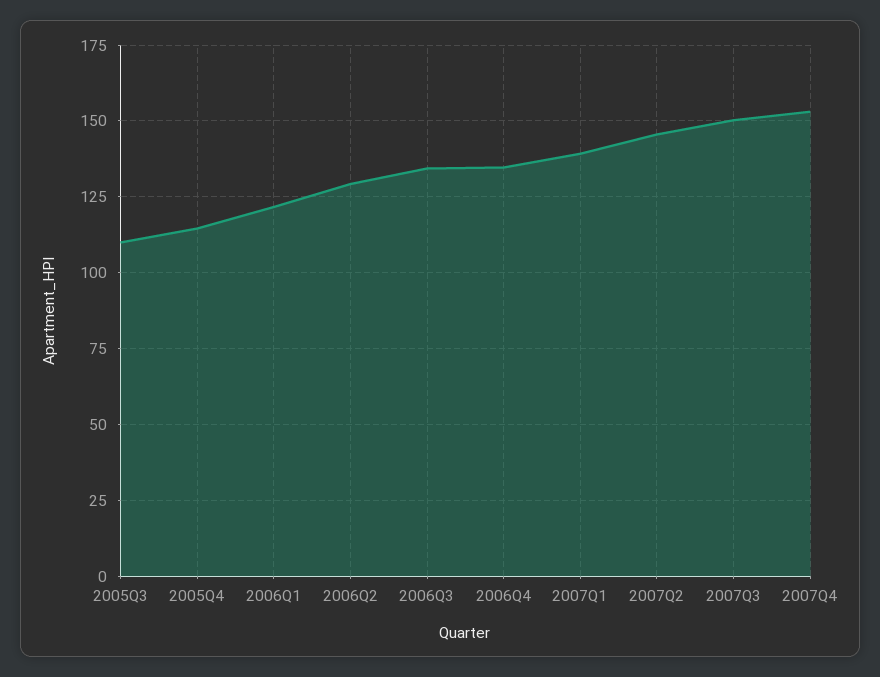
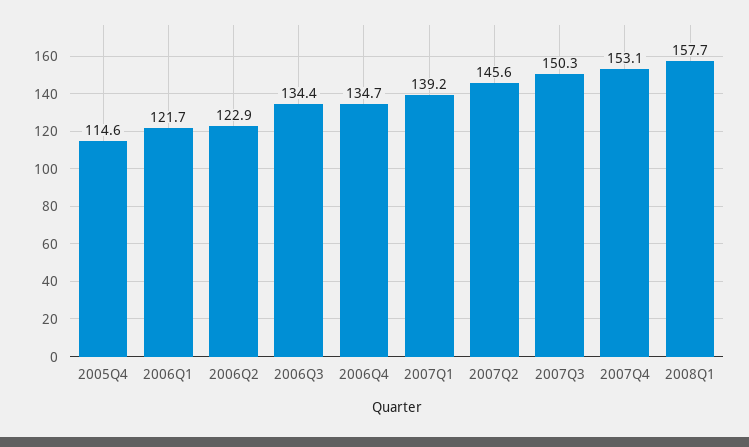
2005Q3: 110 -> none
2006Q2: 130 -> 122.9
2008Q1: none -> 157.7

